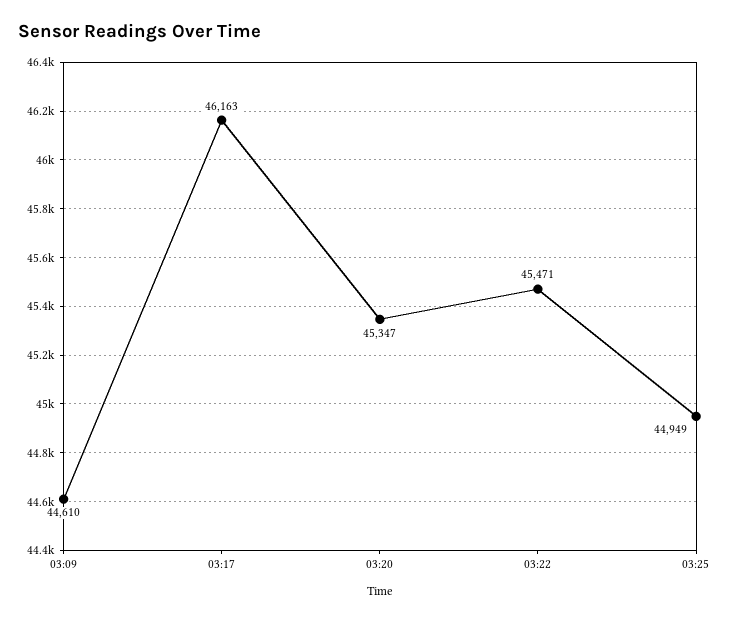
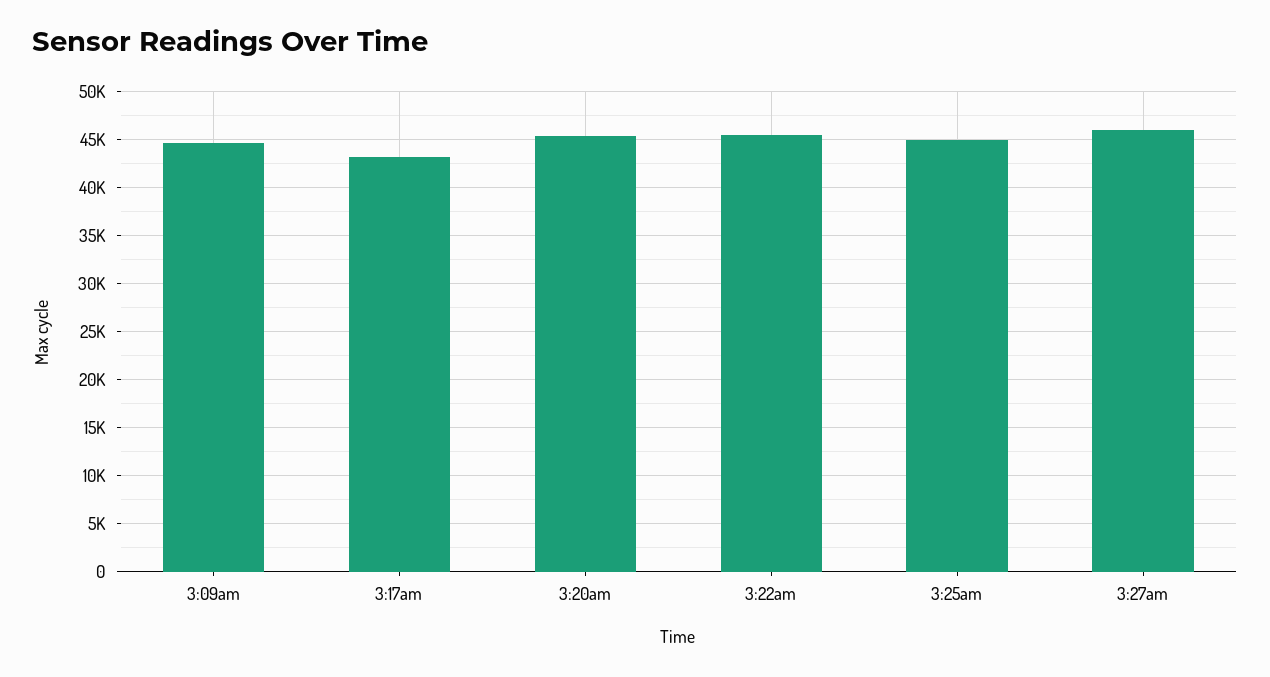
03:17: 46163 -> 43000
3:27am: none -> 46000

